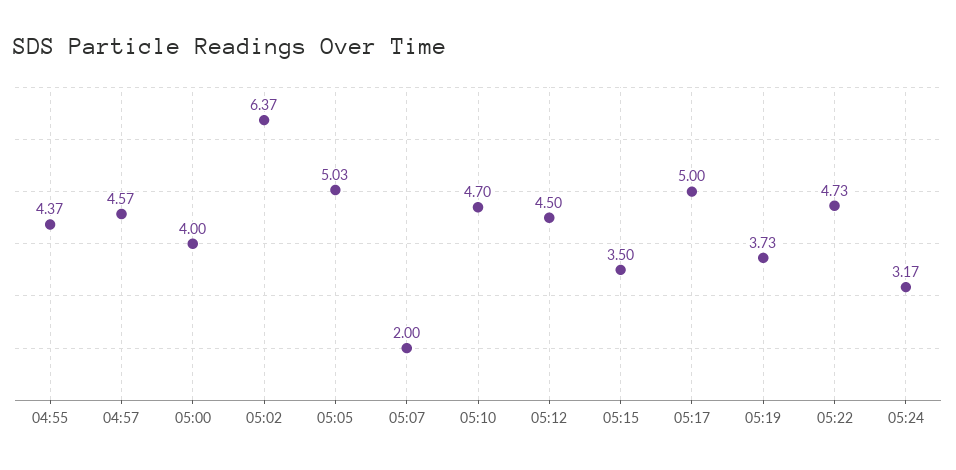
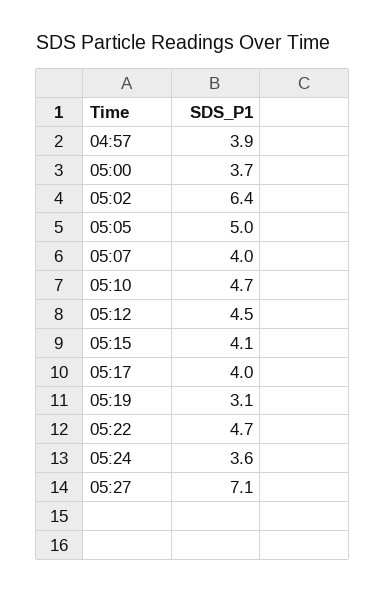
04:55: 4.37 -> none
04:57: 4.57 -> 3.9
05:00: 4 -> 3.7
05:07: 2 -> 4
05:15: 3.5 -> 4.1
05:17: 5 -> 4
05:19: 3.73 -> 3.1
05:24: 3.17 -> 3.6
05:27: none -> 7.1

